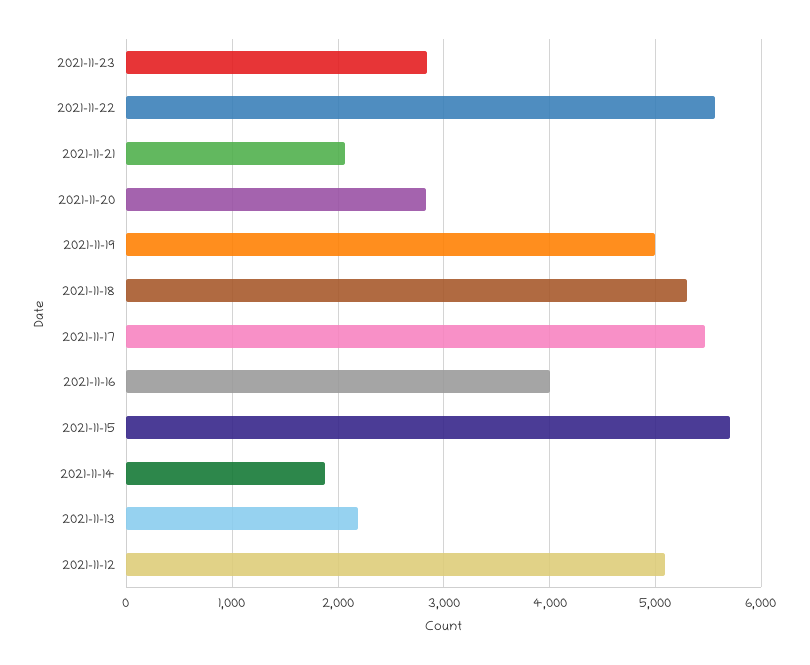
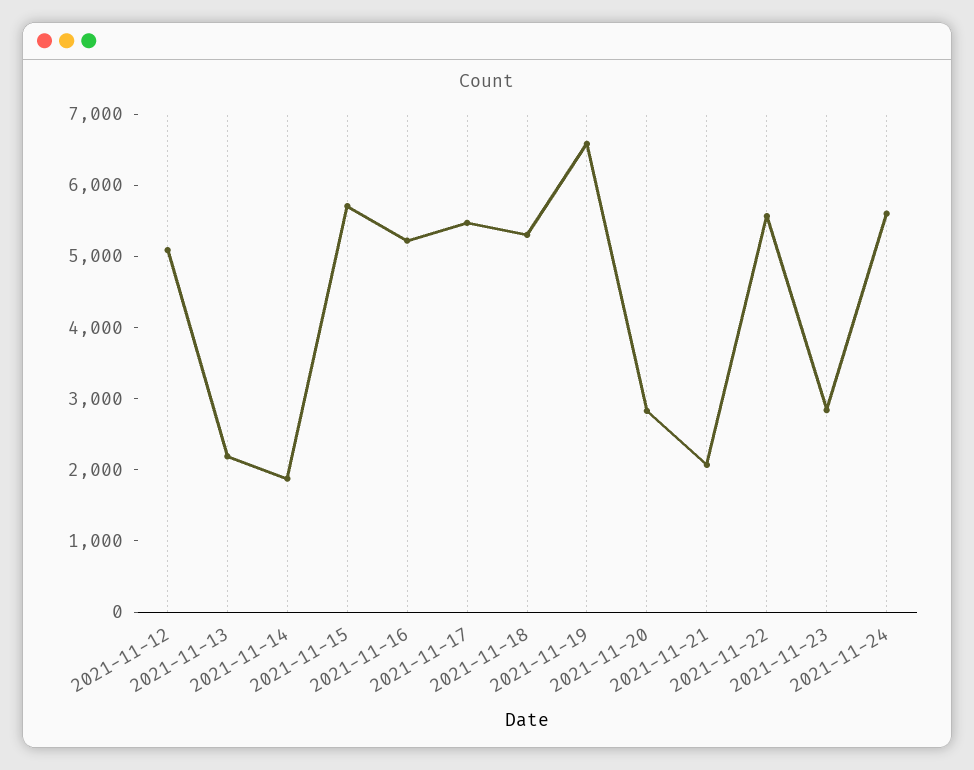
2021-11-19: 5000 -> 6600
2021-11-16: 4000 -> 5200
2021-11-24: none -> 5600

